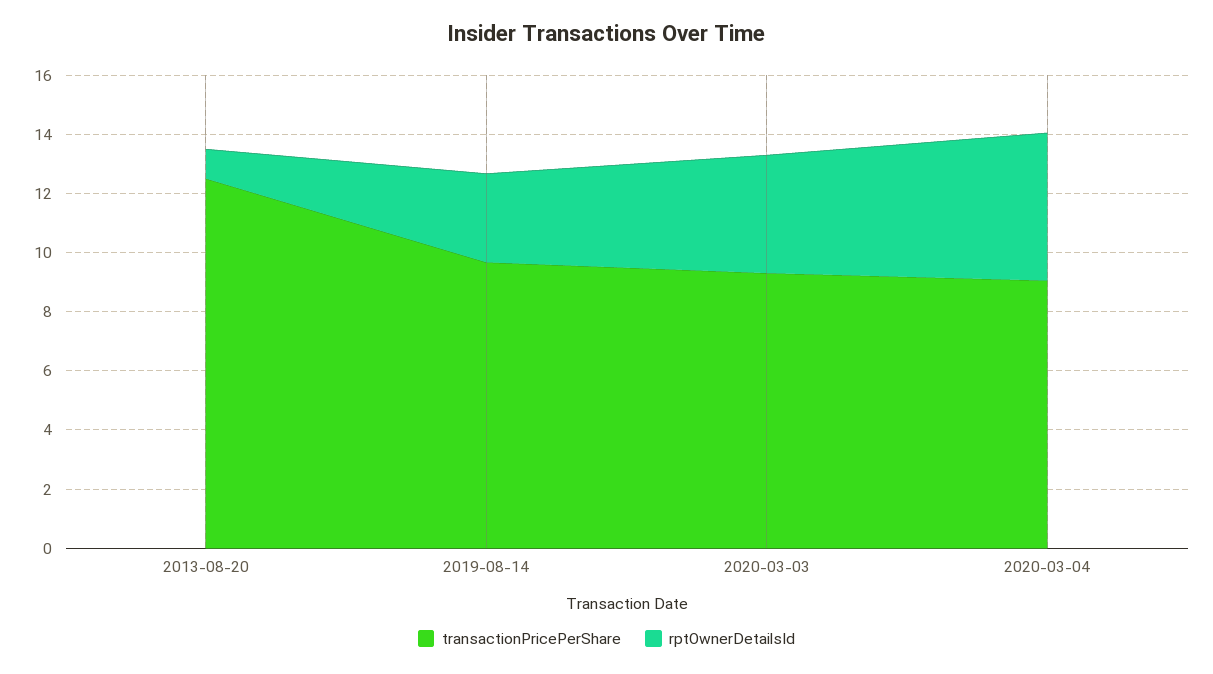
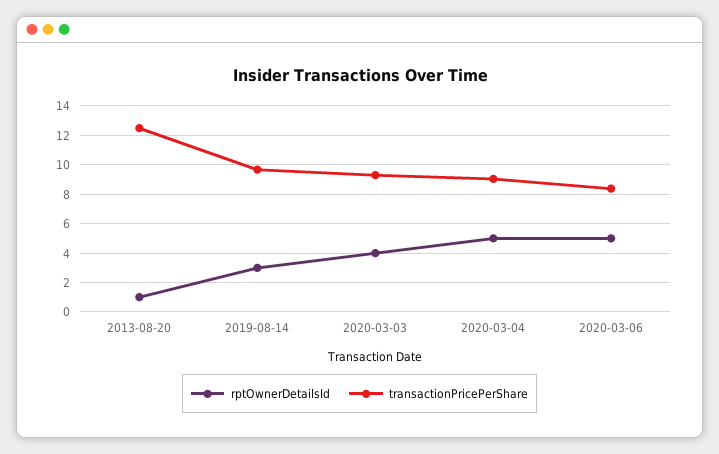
rptOwnerDetailsId, 2020-03-06: none -> 5
transactionPricePerShare, 2020-03-06: none -> 8.5

